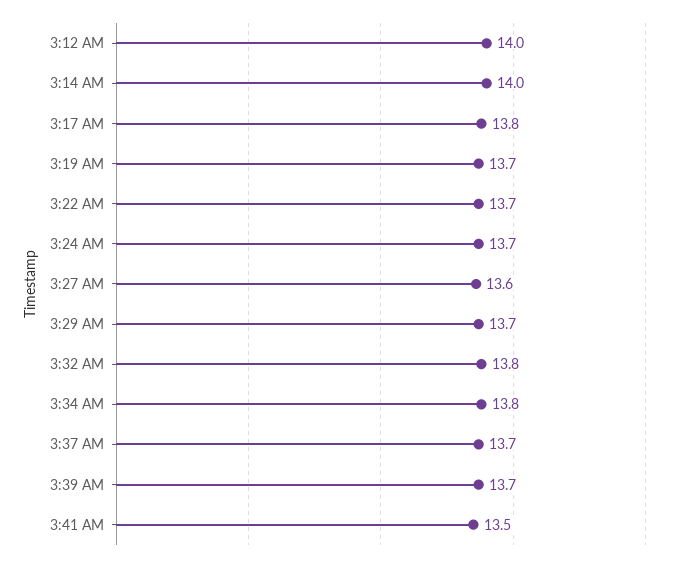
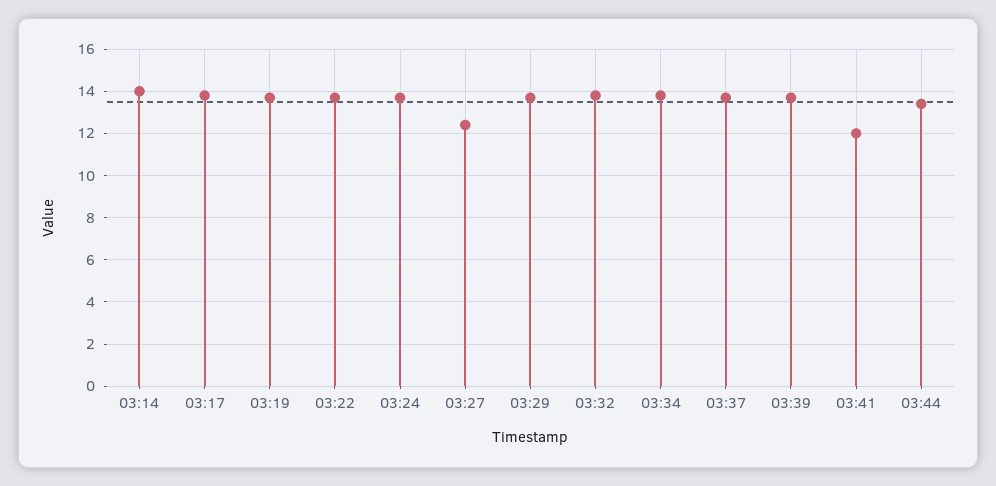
3:12 AM: 14 -> none
3:27 AM: 13.6 -> 12.5
3:41 AM: 13.5 -> 12
03:44: none -> 13.5

